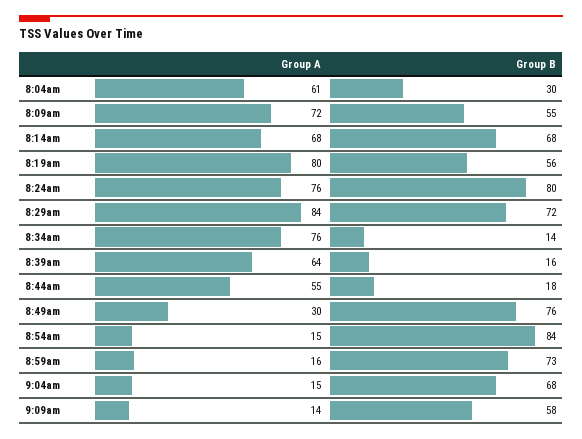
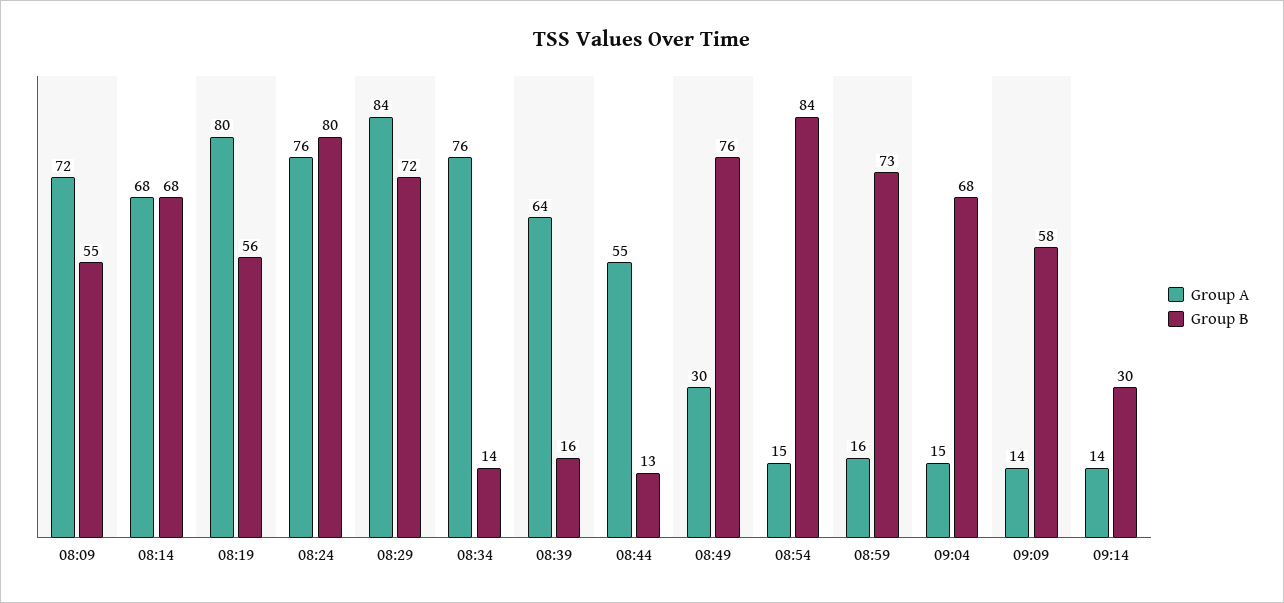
Group A, 8:04am: 61 -> none
Group B, 8:04am: 30 -> none
Group B, 8:44am: 18 -> 13
Group A, 09:14: none -> 14
Group B, 09:14: none -> 30

